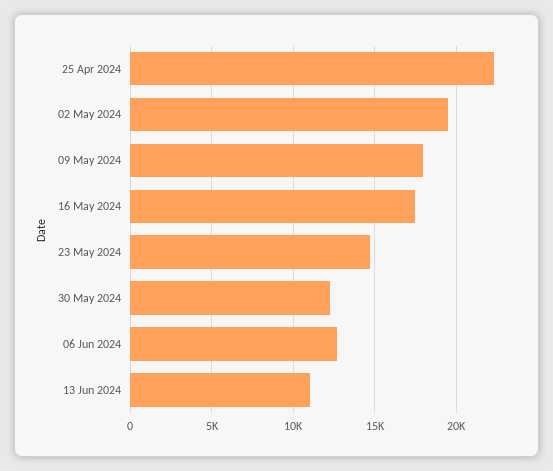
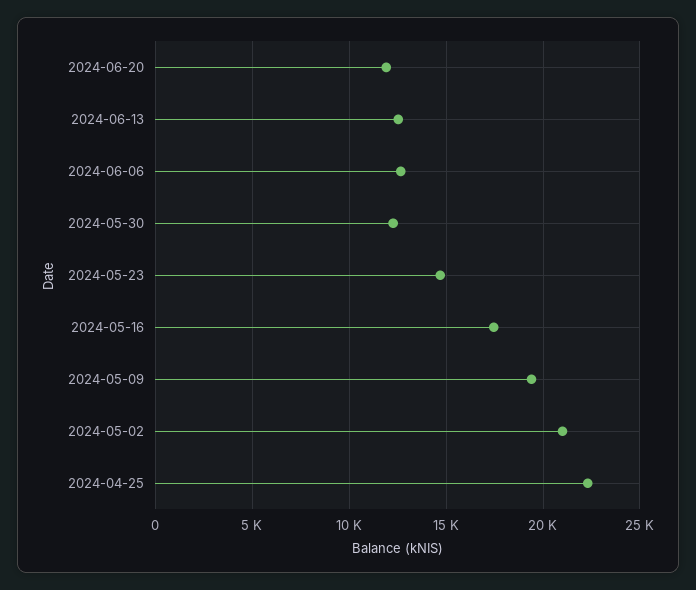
02 May 2024: 19500 -> 21000
09 May 2024: 18000 -> 19500
13 Jun 2024: 11000 -> 12500
2024-06-20: none -> 12000

